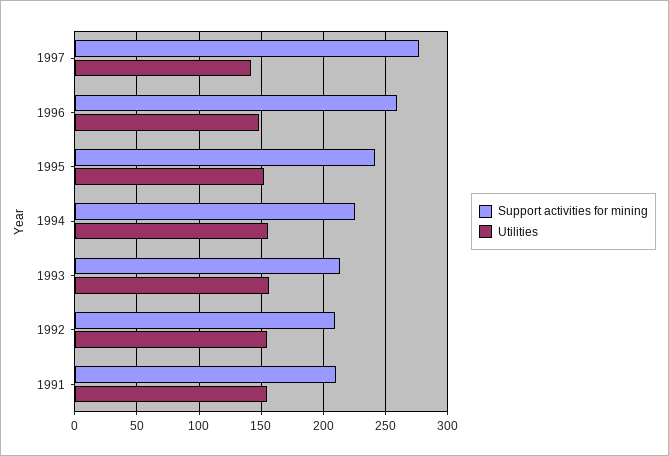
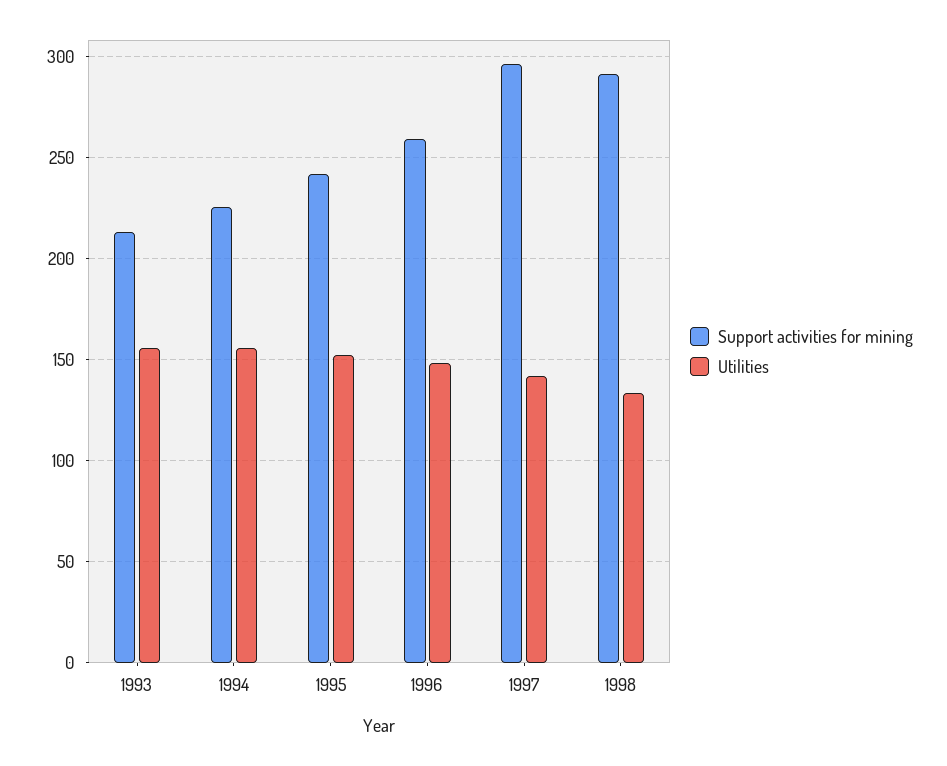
Support activities for mining, 1997: 275 -> 295
Support activities for mining, 1992: 210 -> none
Utilities, 1992: 155 -> none
Support activities for mining, 1991: 210 -> none
Utilities, 1991: 155 -> none
Support activities for mining, 1998: none -> 290
Utilities, 1998: none -> 135

